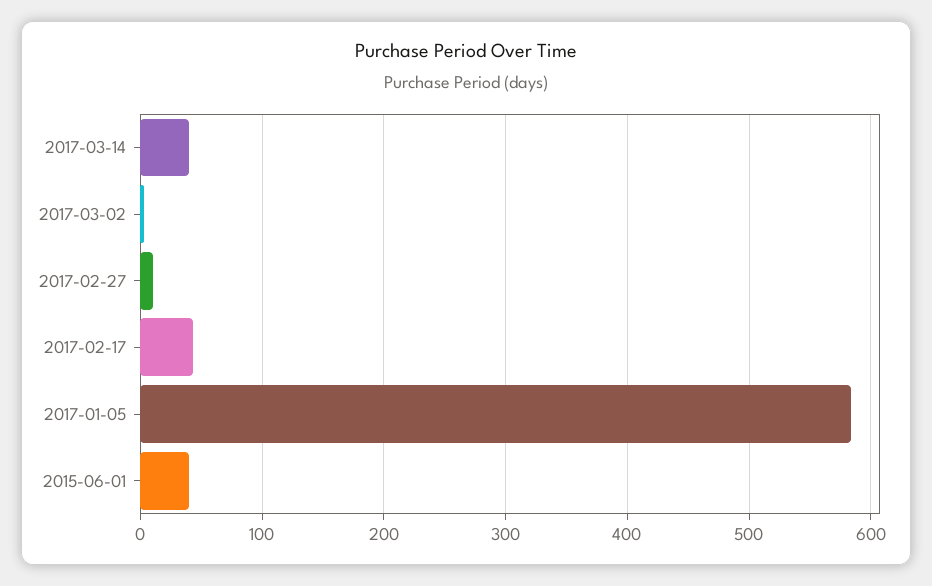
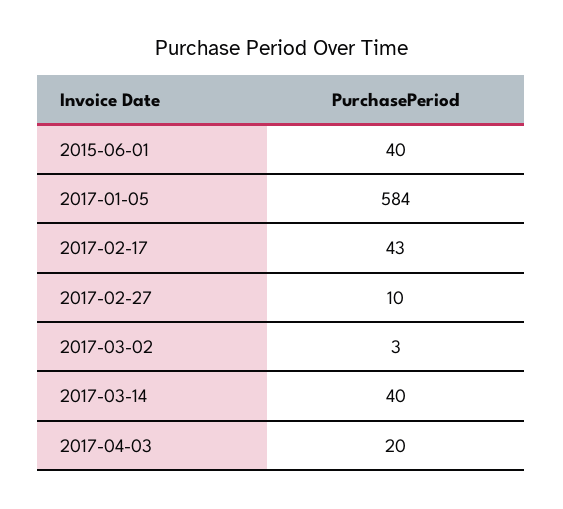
2017-04-03: none -> 20

